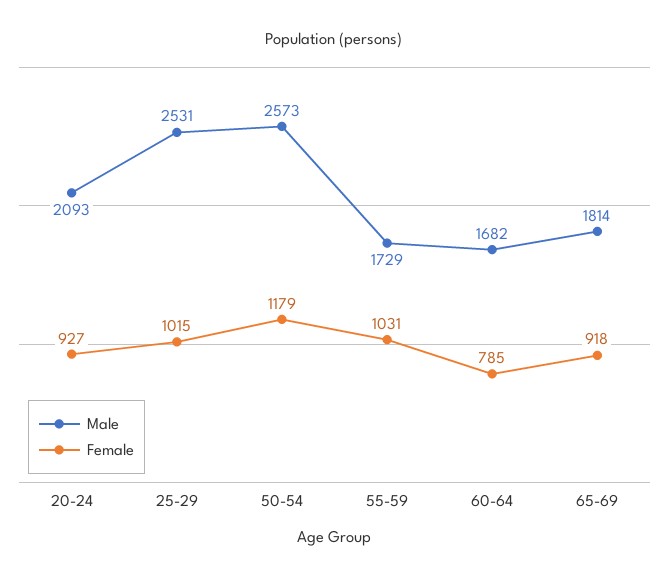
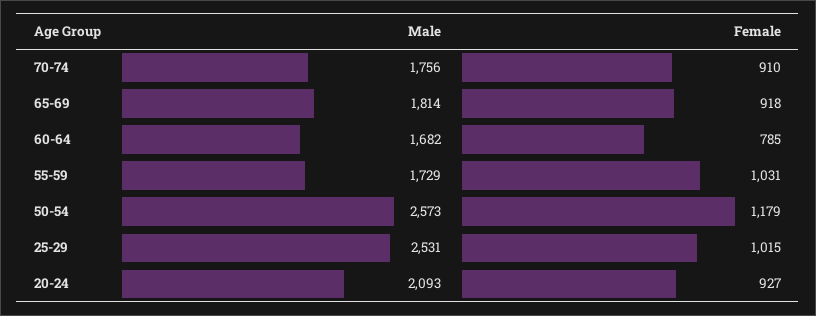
Male, 70-74: none -> 1756
Female, 70-74: none -> 910

